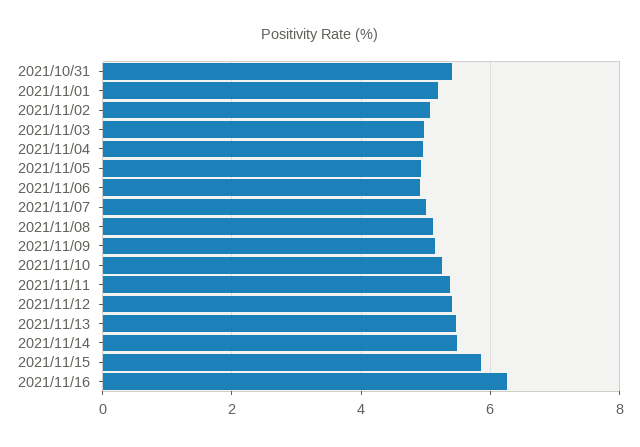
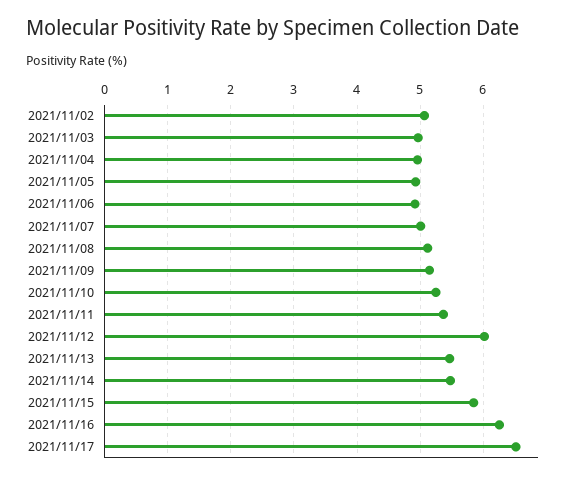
2021/10/31: 5.4 -> none
2021/11/01: 5.2 -> none
2021/11/12: 5.4 -> 6
2021/11/17: none -> 6.5

